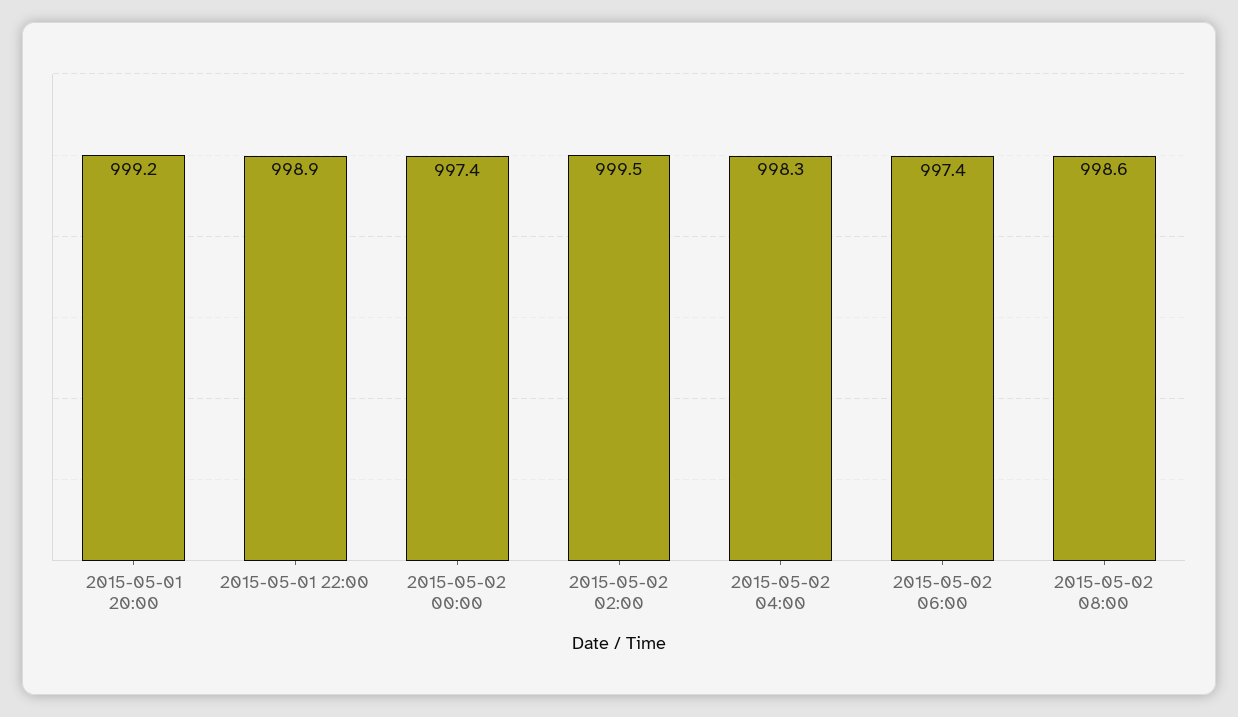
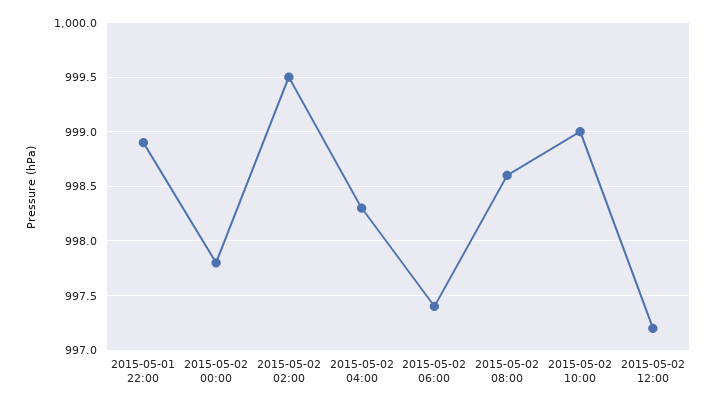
2015-05-01 20:00: 999.2 -> none
2015-05-02 00:00: 997.4 -> 997.8
2015-05-02 10:00: none -> 999
2015-05-02 12:00: none -> 997.2

